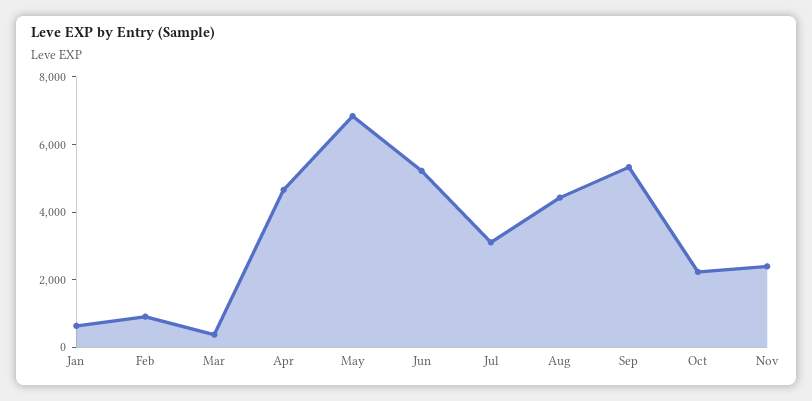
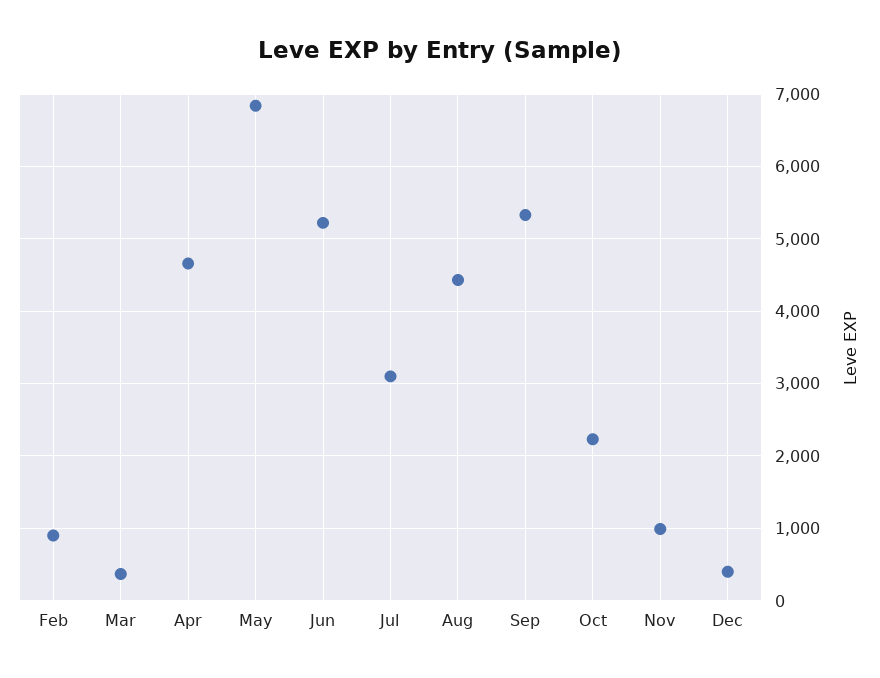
Jan: 500 -> none
Nov: 2500 -> 1000
Dec: none -> 400

